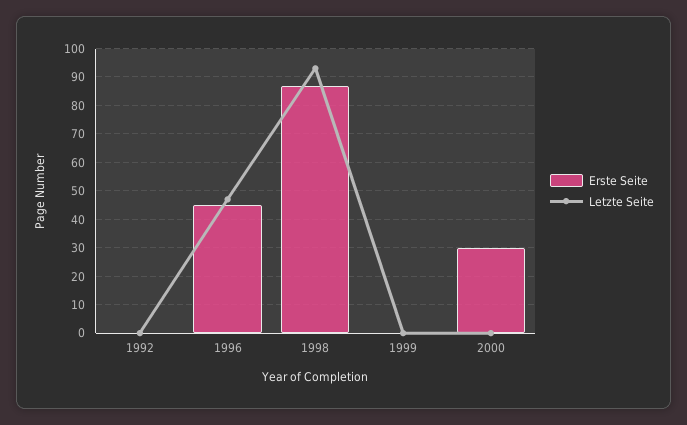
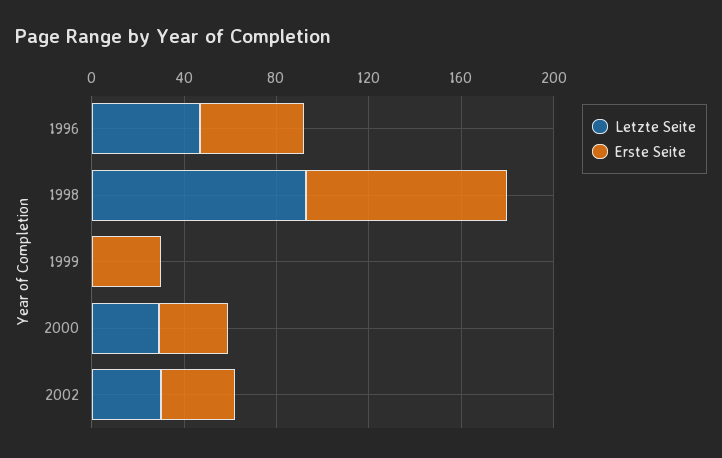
Erste Seite, 1992: 0 -> none
Letzte Seite, 1992: 0 -> none
Erste Seite, 1999: 0 -> 30
Letzte Seite, 2000: 0 -> 30
Letzte Seite, 2002: none -> 30
Erste Seite, 2002: none -> 30

